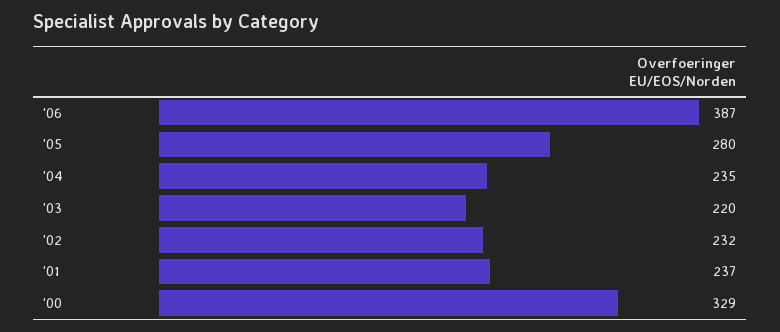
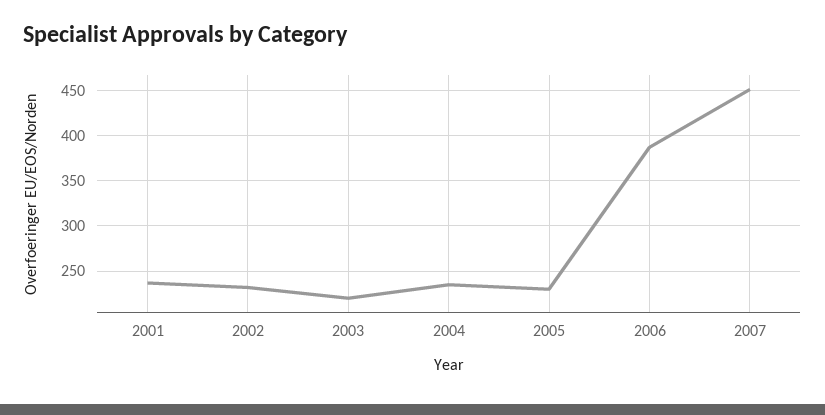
'05: 280 -> 230
'00: 329 -> none
2007: none -> 450

